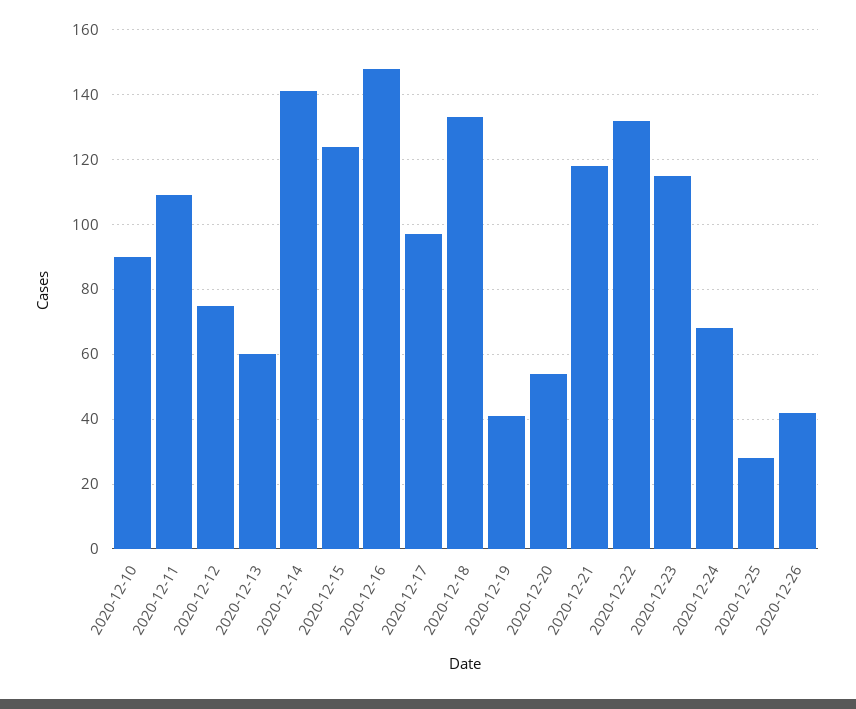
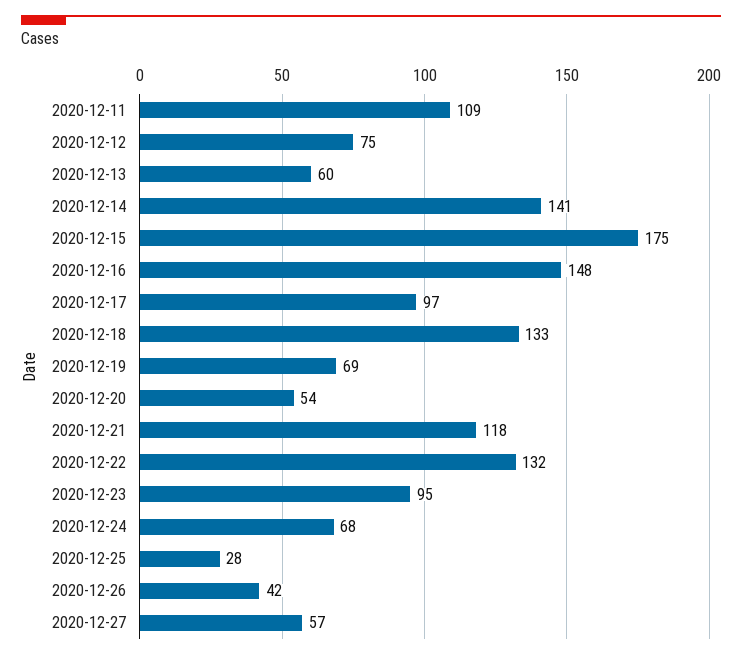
2020-12-10: 90 -> none
2020-12-15: 125 -> 175
2020-12-19: 40 -> 69
2020-12-23: 115 -> 95
2020-12-27: none -> 57

